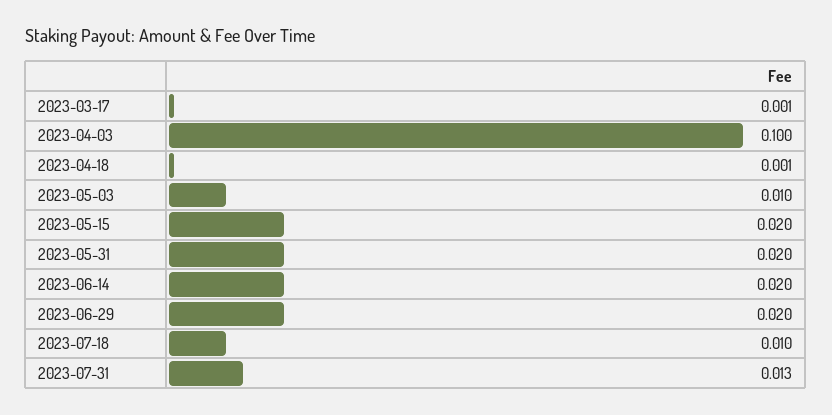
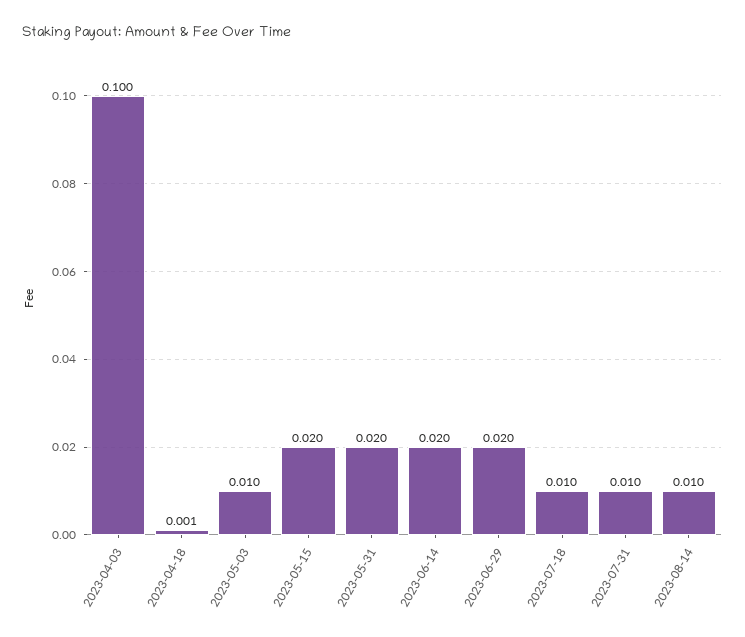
2023-03-17: 0.001 -> none
2023-07-31: 0.013 -> 0.01
2023-08-14: none -> 0.01

